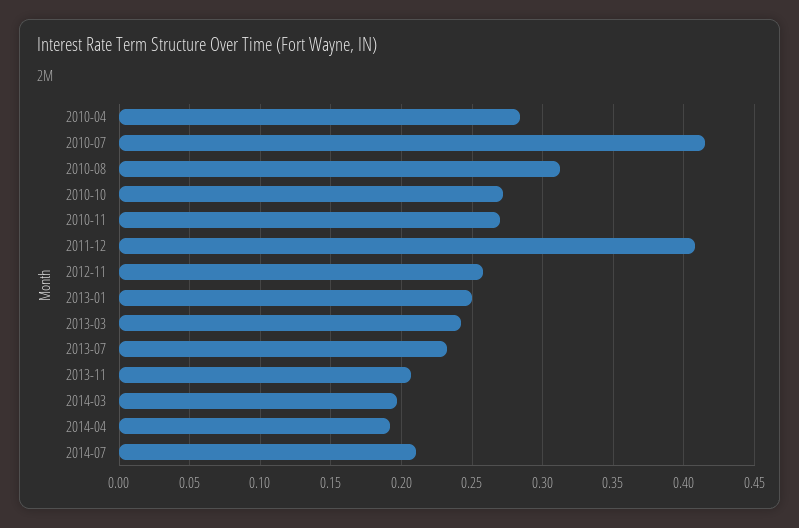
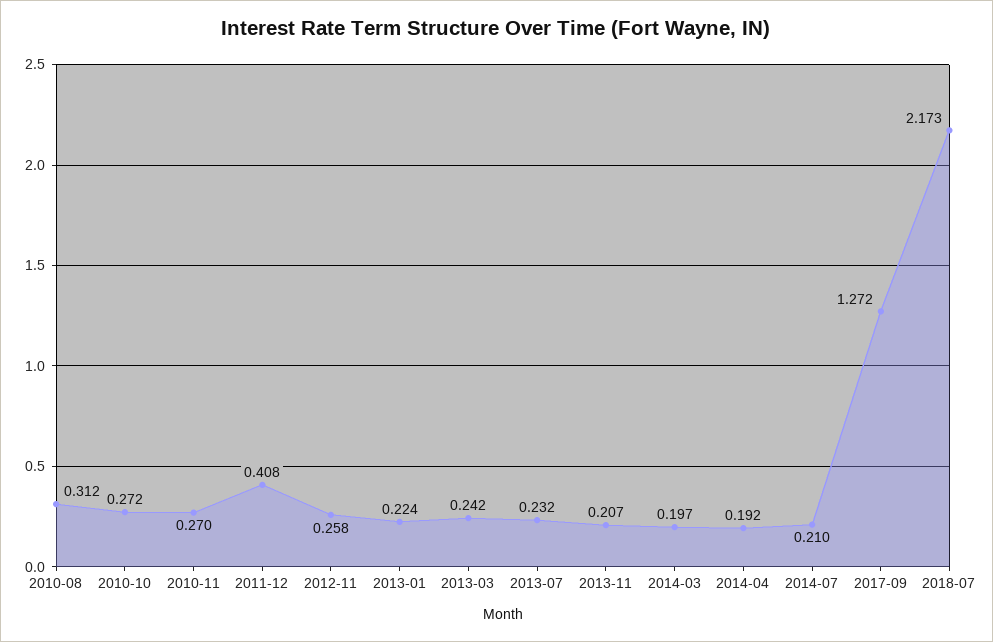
2010-04: 0.285 -> none
2010-07: 0.415 -> none
2013-01: 0.25 -> 0.224
2017-09: none -> 1.272
2018-07: none -> 2.173

